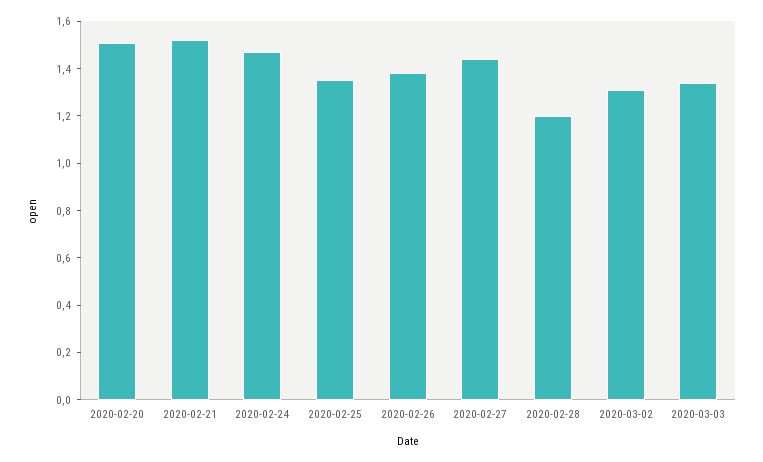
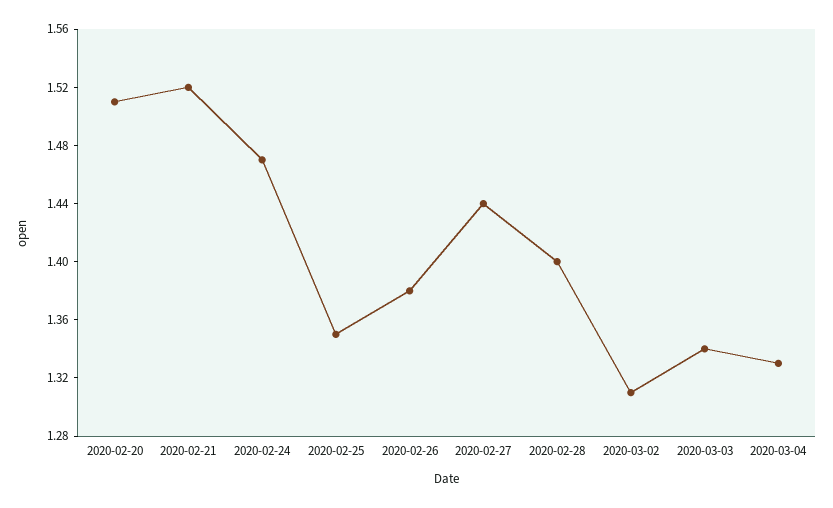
2020-02-28: 1.2 -> 1.4
2020-03-04: none -> 1.33

